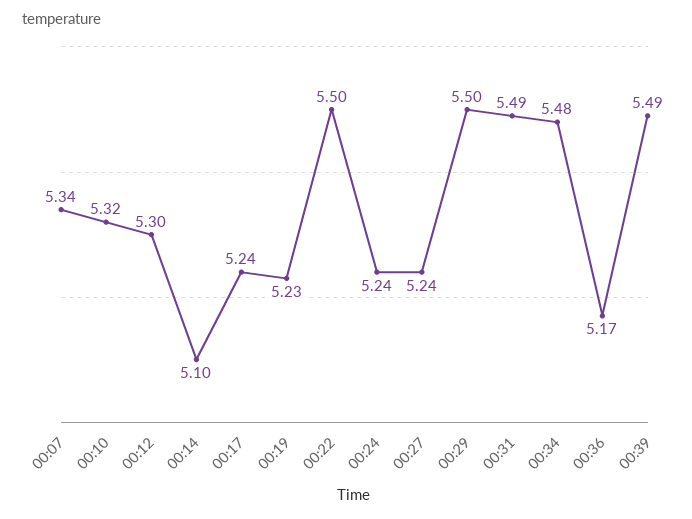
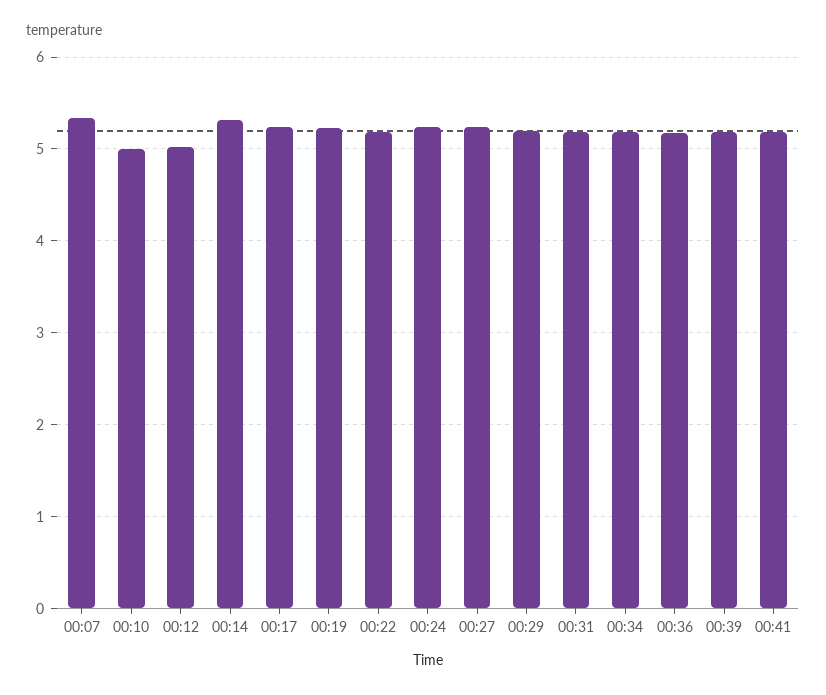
00:10: 5.32 -> 5
00:12: 5.3 -> 5
00:14: 5.1 -> 5.3
00:22: 5.5 -> 5.2
00:29: 5.5 -> 5.2
00:31: 5.49 -> 5.2
00:34: 5.48 -> 5.2
00:39: 5.49 -> 5.2
00:41: none -> 5.2

